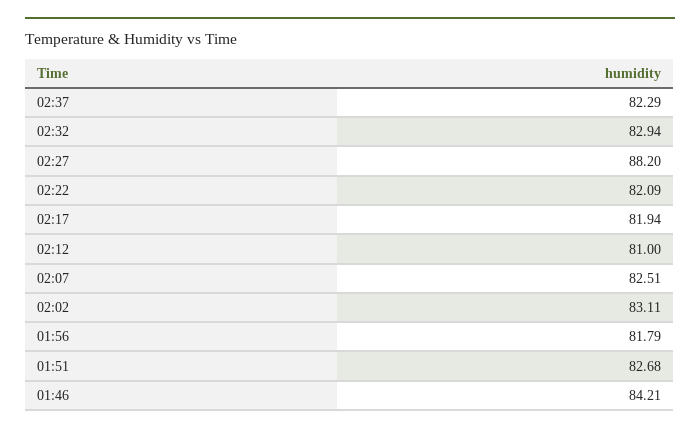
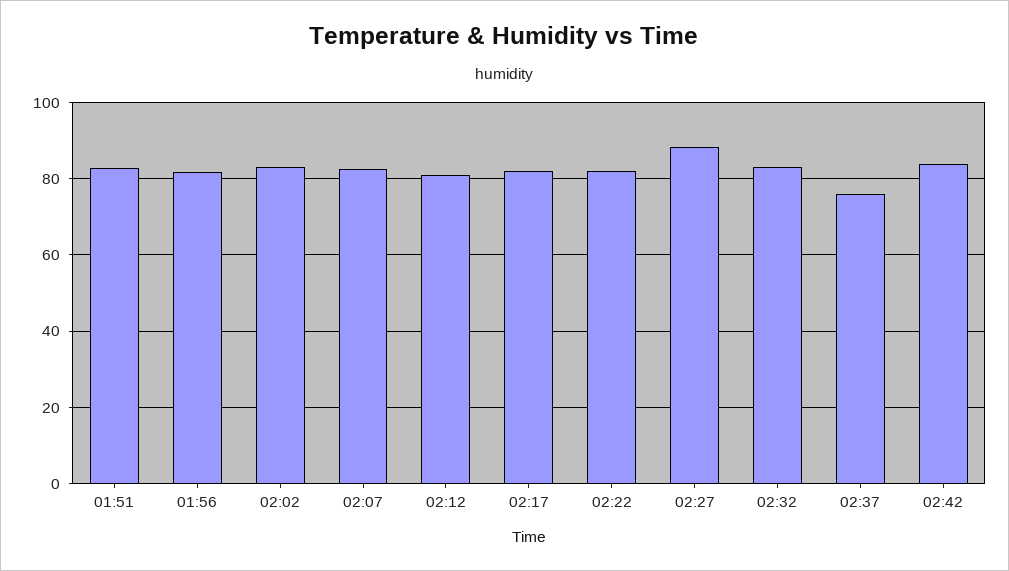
02:37: 82.29 -> 76
01:46: 84.21 -> none
02:42: none -> 84

